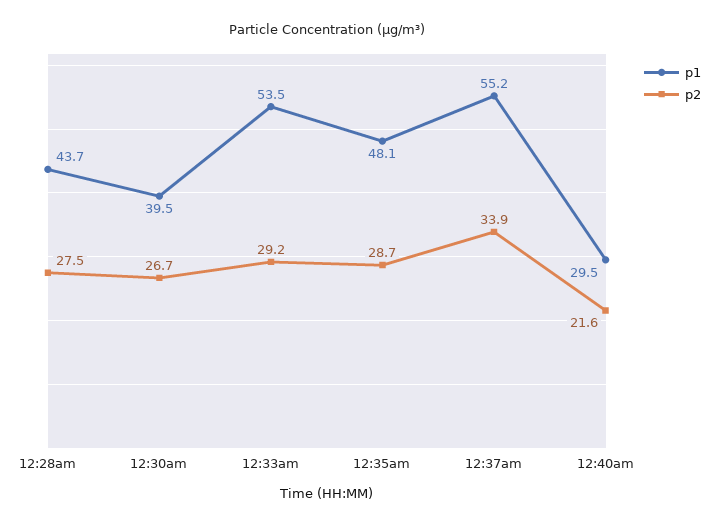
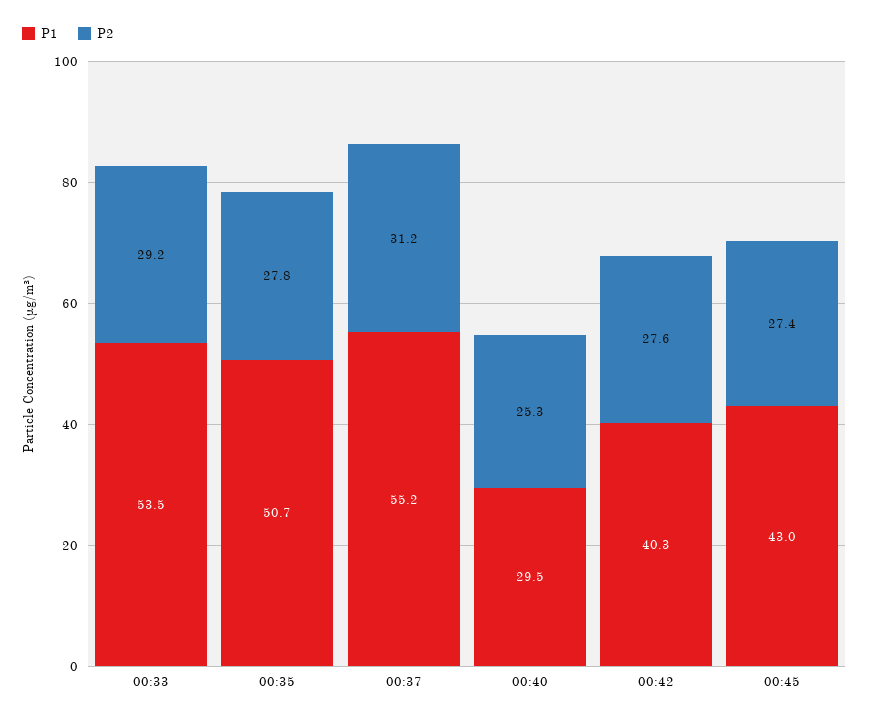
p1, 12:28am: 43.7 -> none
p2, 12:28am: 27.5 -> none
p1, 12:30am: 39.5 -> none
p2, 12:30am: 26.7 -> none
p1, 12:35am: 48.1 -> 50.7
p2, 12:35am: 28.7 -> 27.8
p2, 12:37am: 33.9 -> 31.2
p2, 12:40am: 21.6 -> 25.3
p1, 00:42: none -> 40.3
p2, 00:42: none -> 27.6
p1, 00:45: none -> 43
p2, 00:45: none -> 27.4

